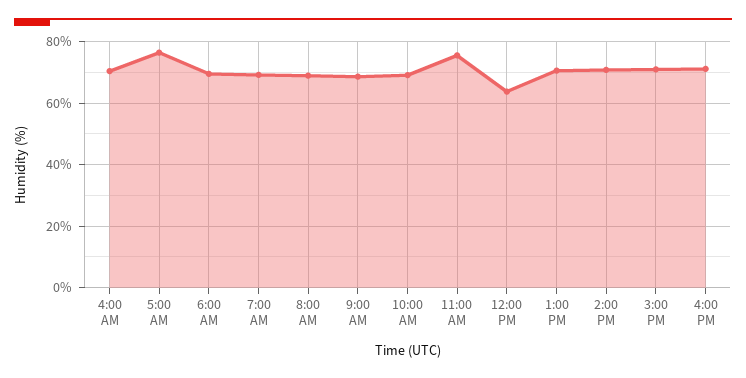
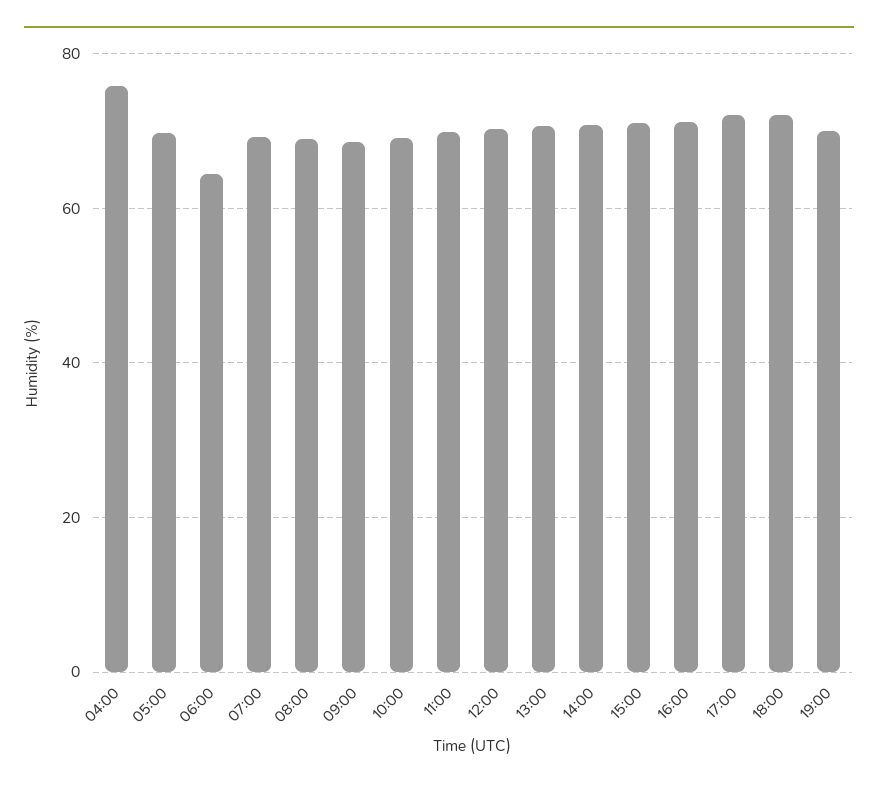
4:00 AM: 70 -> 76
5:00 AM: 76 -> 70
6:00 AM: 70 -> 64
11:00 AM: 76 -> 70
12:00 PM: 64 -> 70
17:00: none -> 72
18:00: none -> 72
19:00: none -> 70

